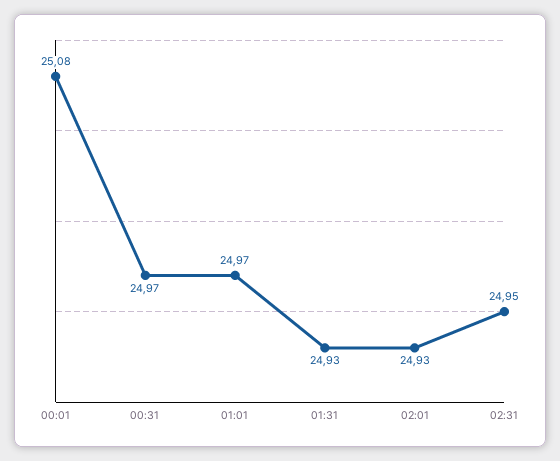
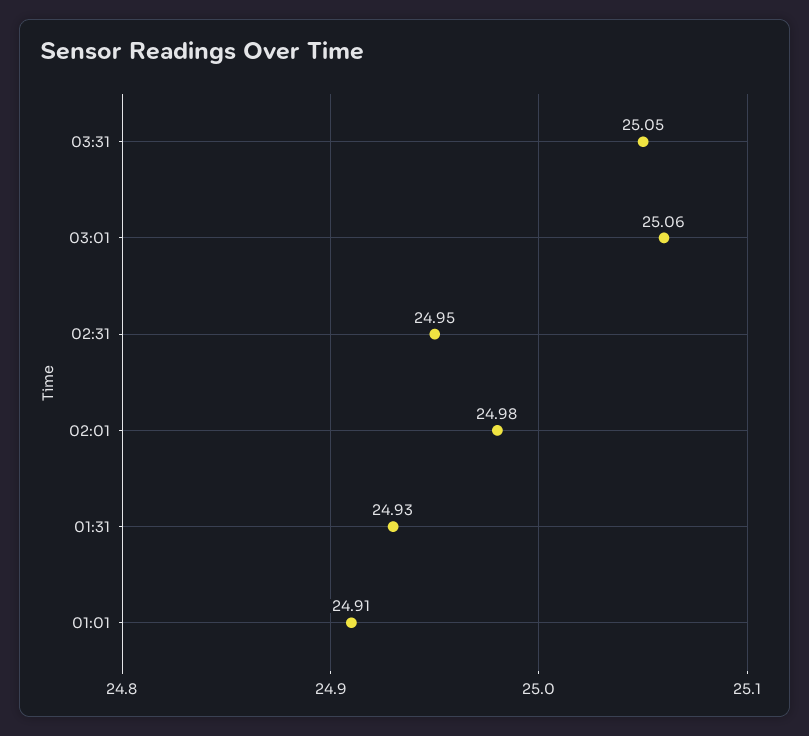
00:01: 25.08 -> none
00:31: 24.97 -> none
01:01: 24.97 -> 24.91
02:01: 24.93 -> 24.98
03:31: none -> 25.05
03:01: none -> 25.06

